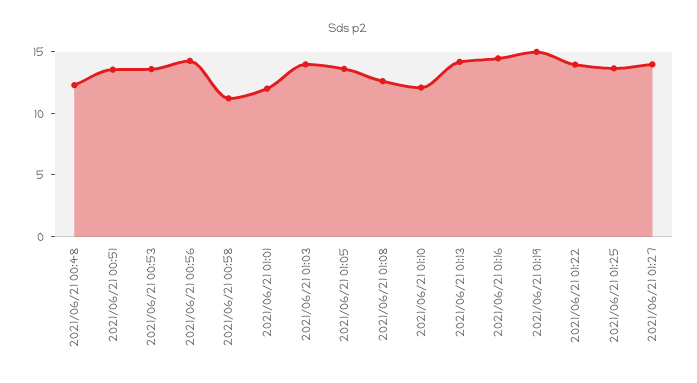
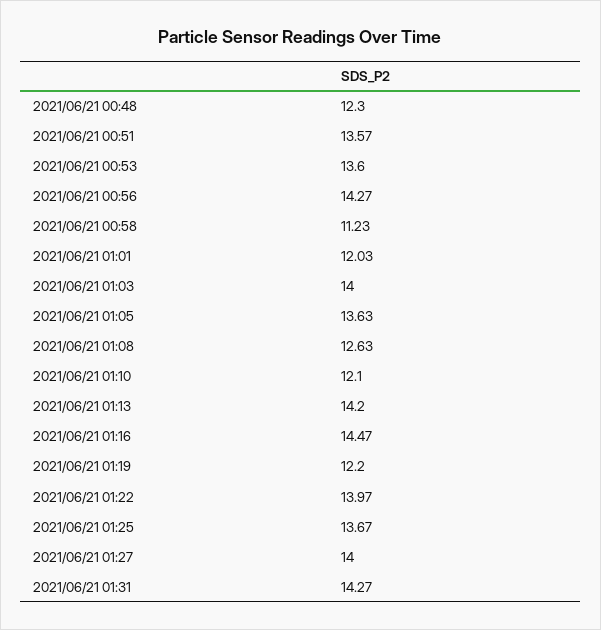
2021/06/21 01:19: 15 -> 12.2
2021/06/21 01:31: none -> 14.27

